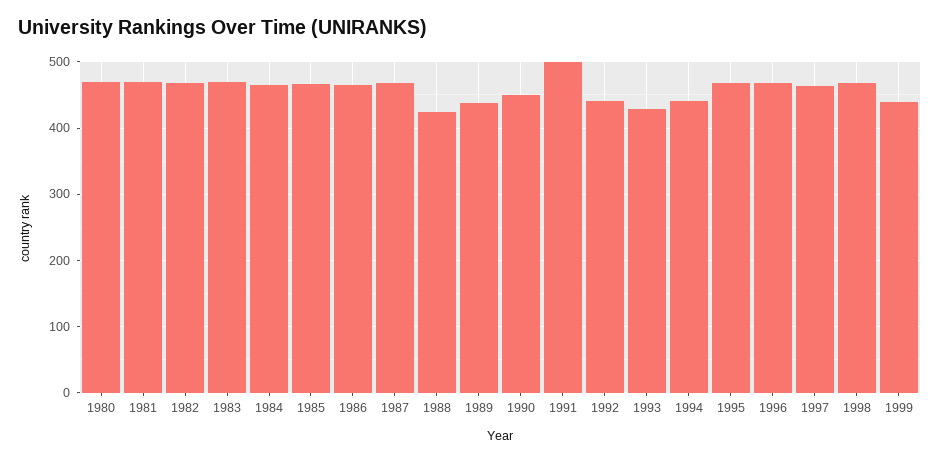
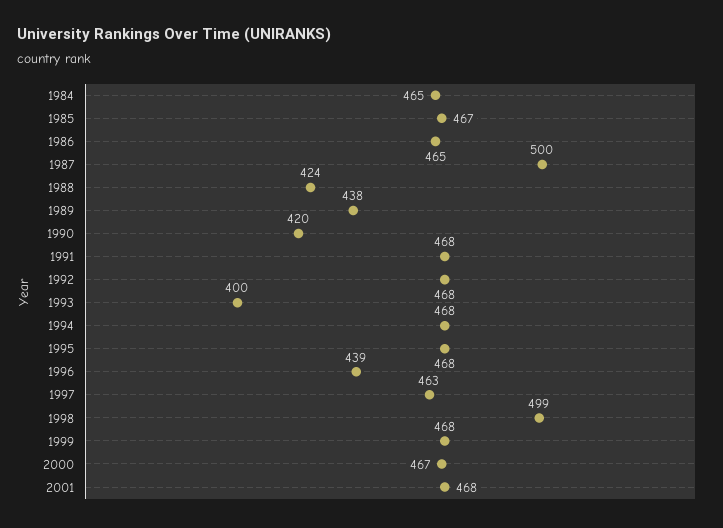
1980: 470 -> none
1981: 470 -> none
1982: 470 -> none
1983: 470 -> none
1987: 470 -> 500
1990: 450 -> 420
1991: 500 -> 468
1992: 440 -> 468
1993: 430 -> 400
1994: 440 -> 468
1996: 470 -> 439
1998: 470 -> 499
1999: 440 -> 468
2000: none -> 467
2001: none -> 468

